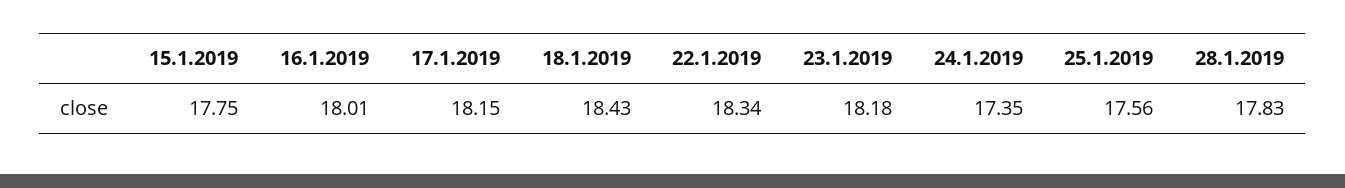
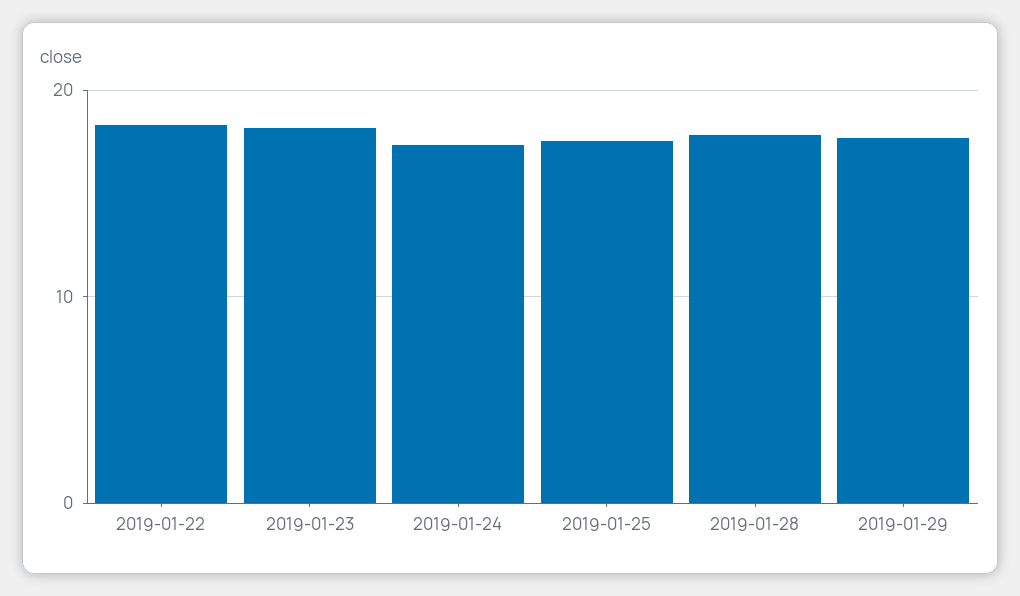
15.1.2019: 17.75 -> none
16.1.2019: 18.01 -> none
17.1.2019: 18.15 -> none
18.1.2019: 18.43 -> none
2019-01-29: none -> 18

